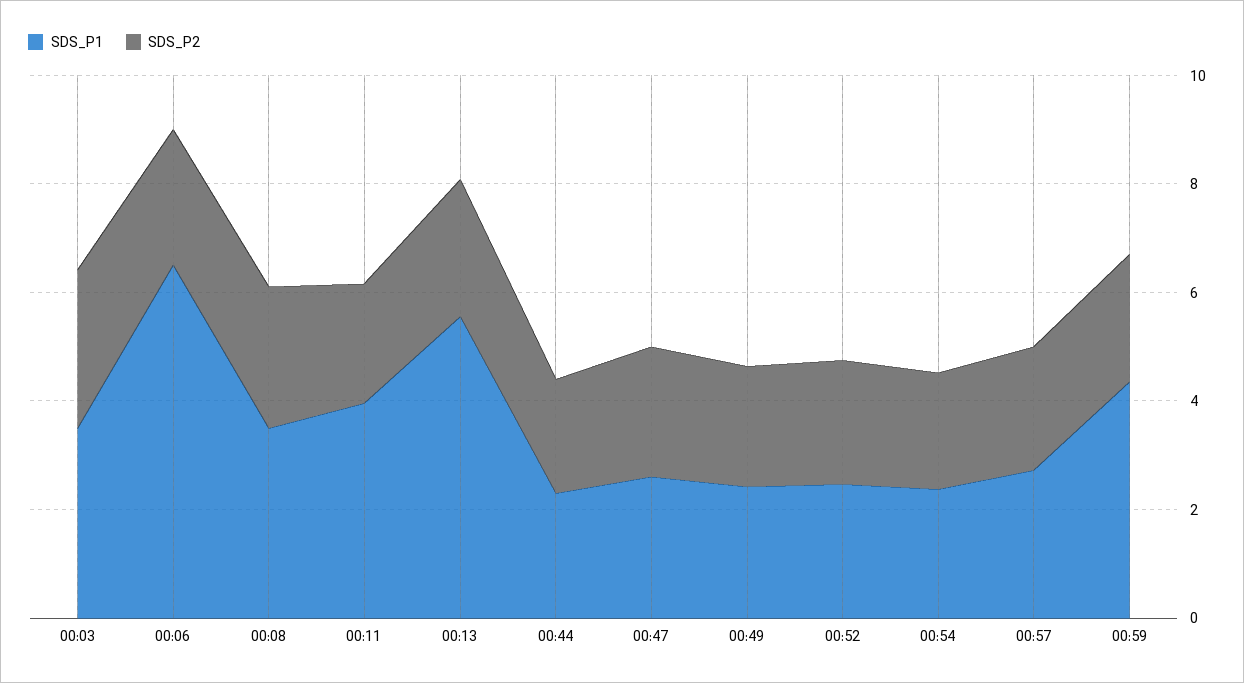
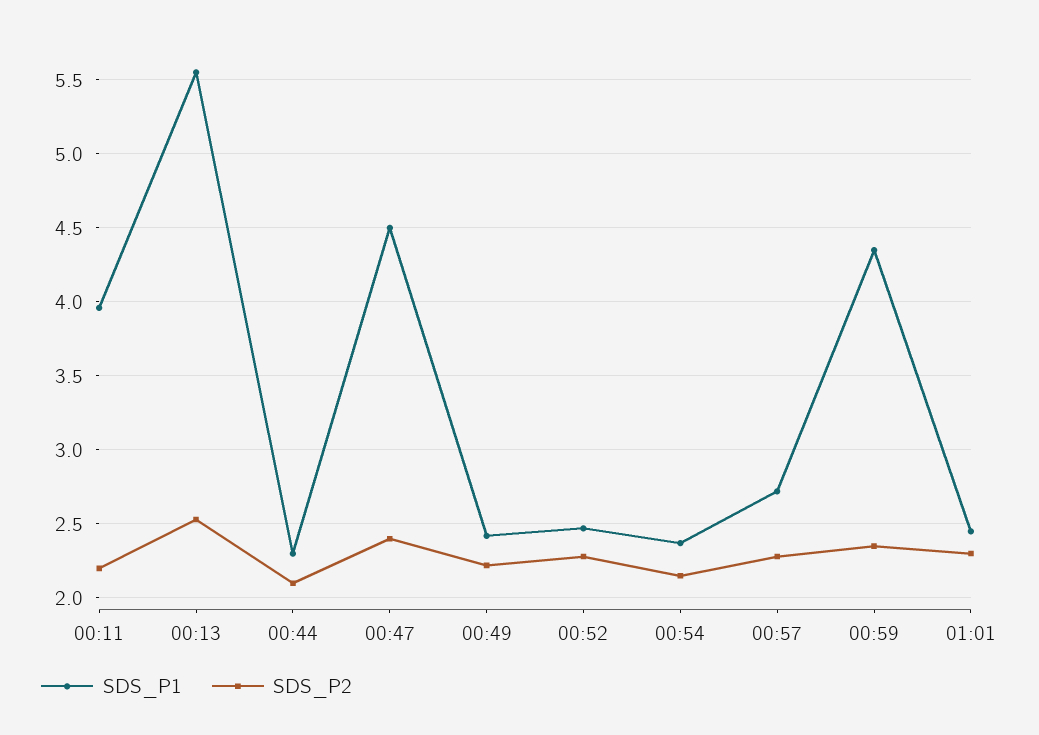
SDS_P1, 00:03: 3.5 -> none
SDS_P2, 00:03: 3 -> none
SDS_P1, 00:06: 6.5 -> none
SDS_P2, 00:06: 2.5 -> none
SDS_P1, 00:08: 3.5 -> none
SDS_P2, 00:08: 2.5 -> none
SDS_P1, 00:47: 2.5 -> 4.5
SDS_P1, 01:01: none -> 2.45
SDS_P2, 01:01: none -> 2.3

